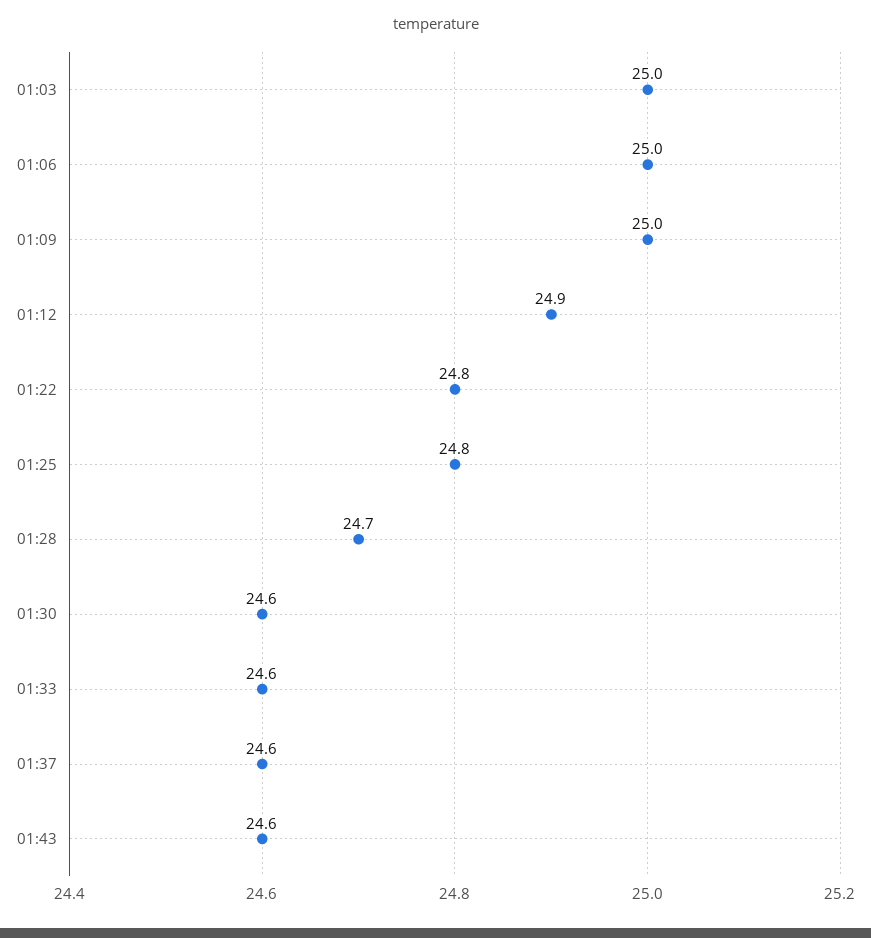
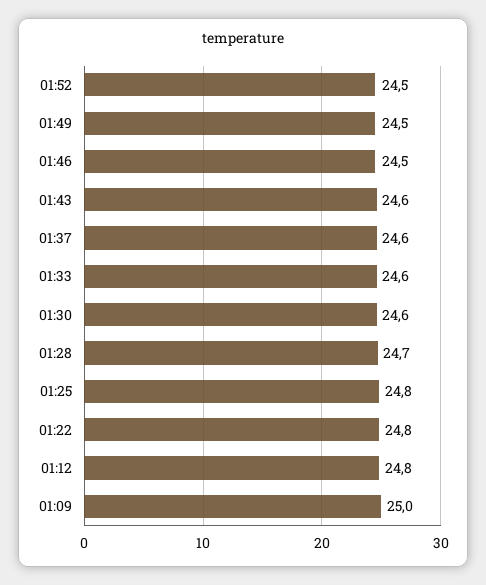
01:03: 25 -> none
01:06: 25 -> none
01:12: 24.9 -> 24.8
01:52: none -> 24.5
01:49: none -> 24.5
01:46: none -> 24.5

